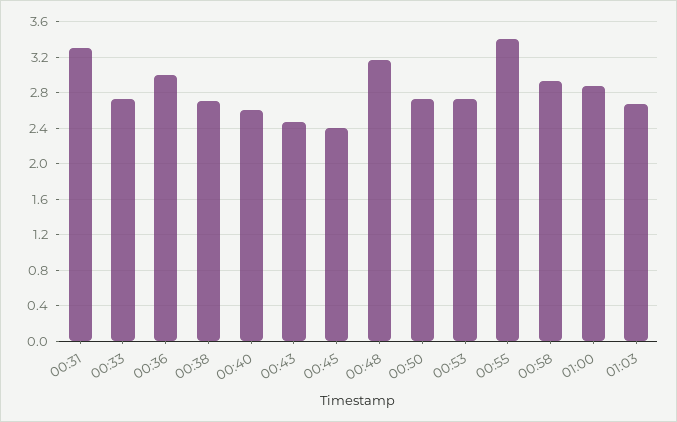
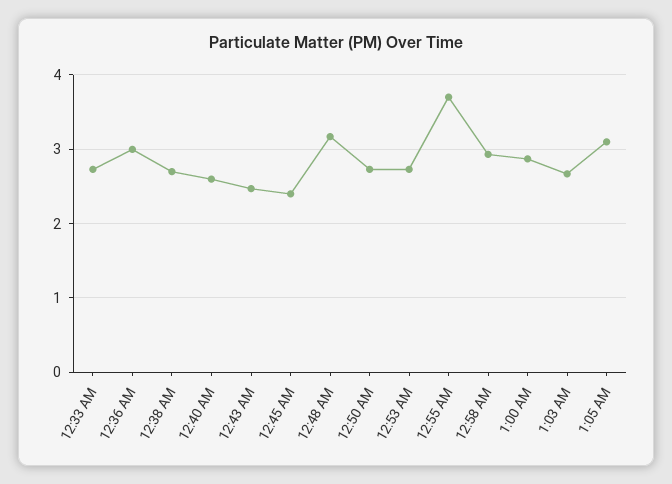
00:31: 3.3 -> none
00:55: 3.4 -> 3.7
1:05 AM: none -> 3.1

